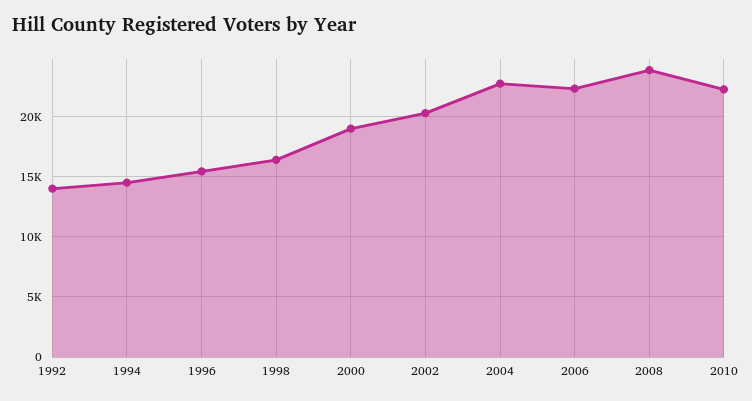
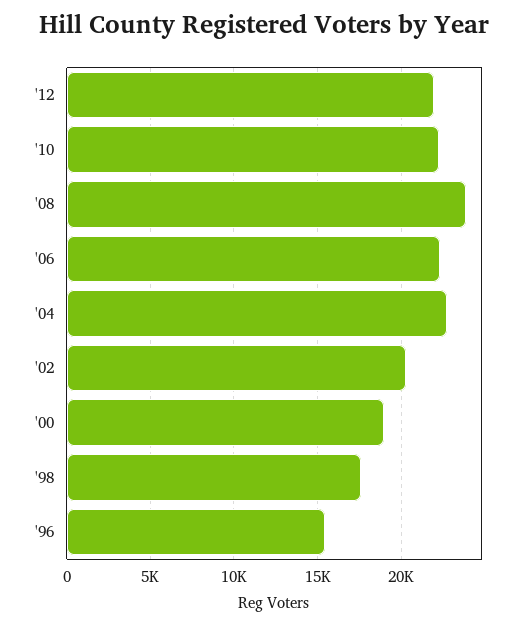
1992: 14000 -> none
1994: 14500 -> none
1998: 16500 -> 17500
'12: none -> 22000

